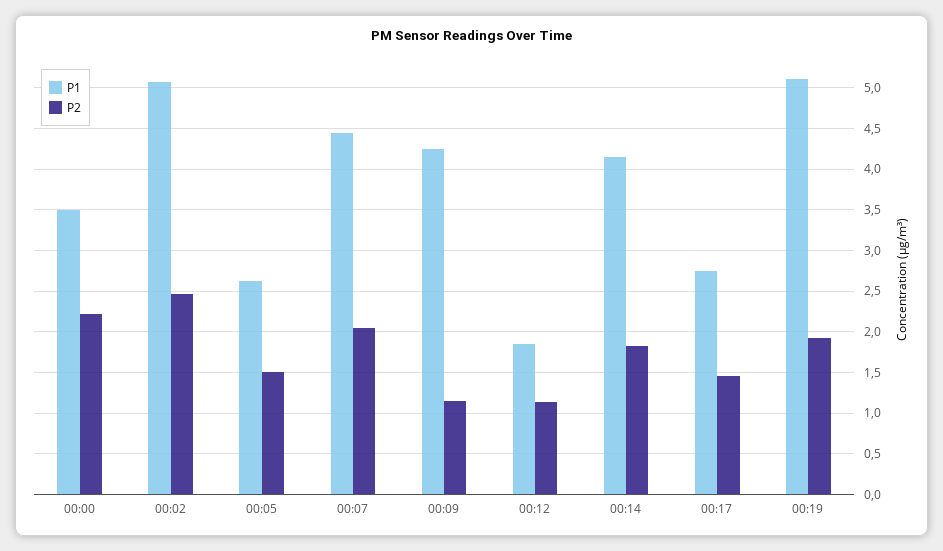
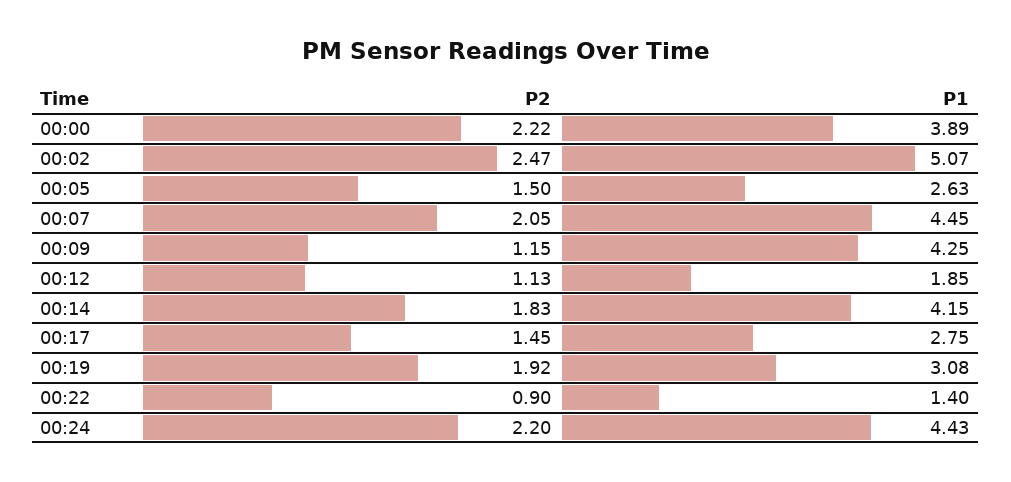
P1, 00:00: 3.5 -> 3.89
P1, 00:19: 5.1 -> 3.08
P2, 00:22: none -> 0.9
P1, 00:22: none -> 1.4
P2, 00:24: none -> 2.2
P1, 00:24: none -> 4.43

